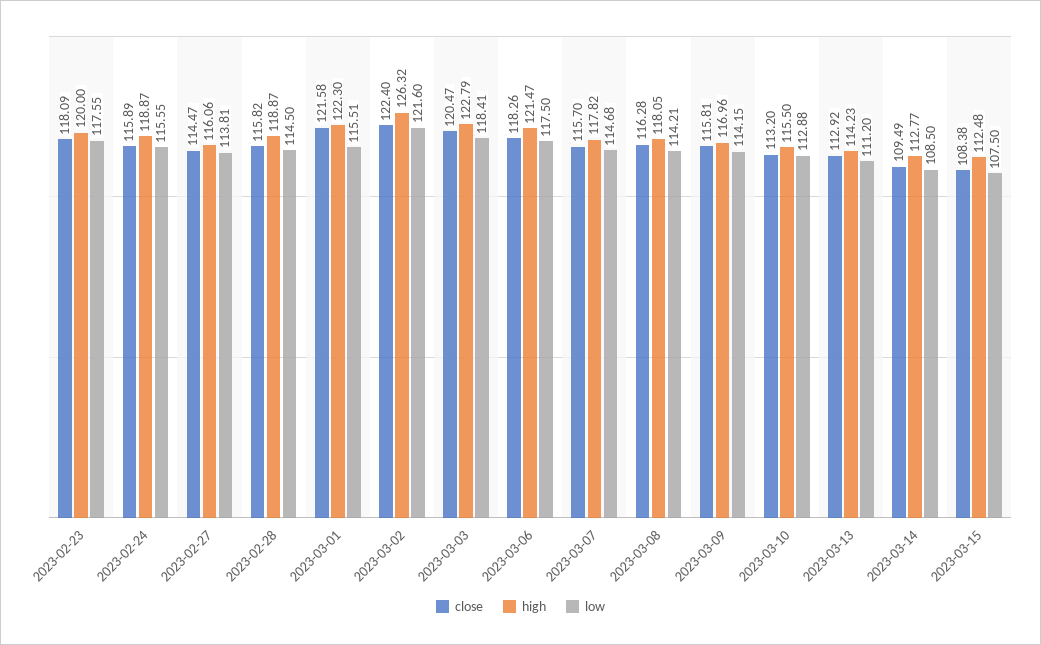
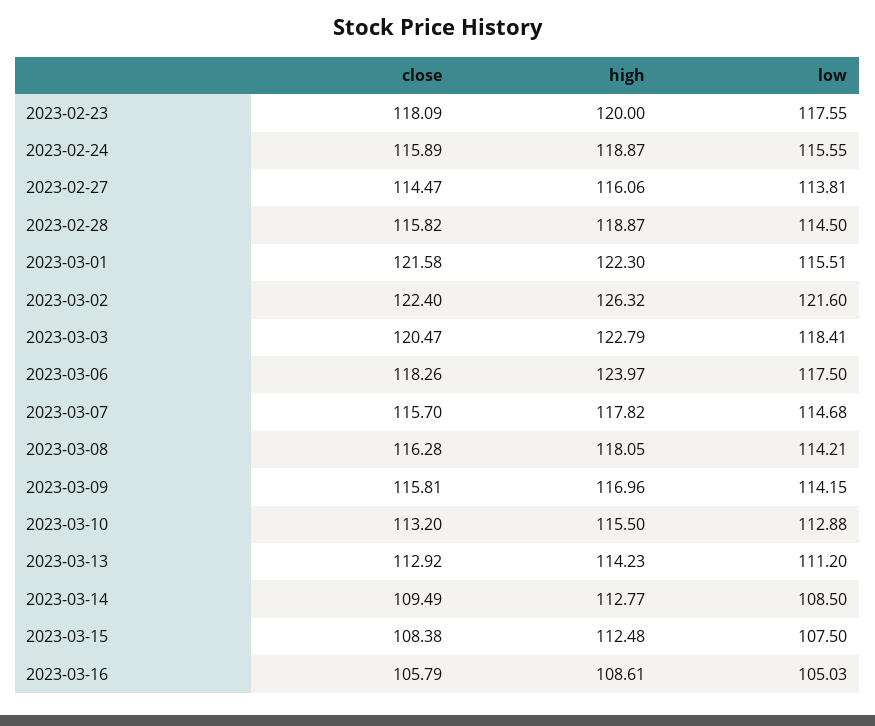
high, 2023-03-06: 121.47 -> 123.97
close, 2023-03-16: none -> 105.79
high, 2023-03-16: none -> 108.61
low, 2023-03-16: none -> 105.03

